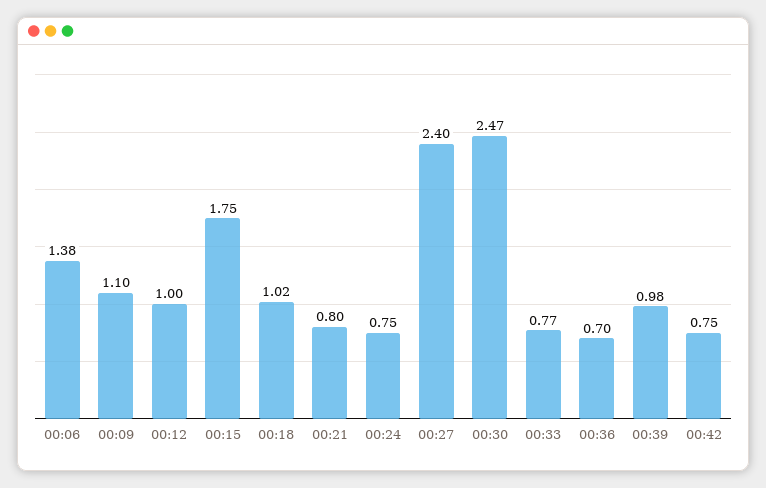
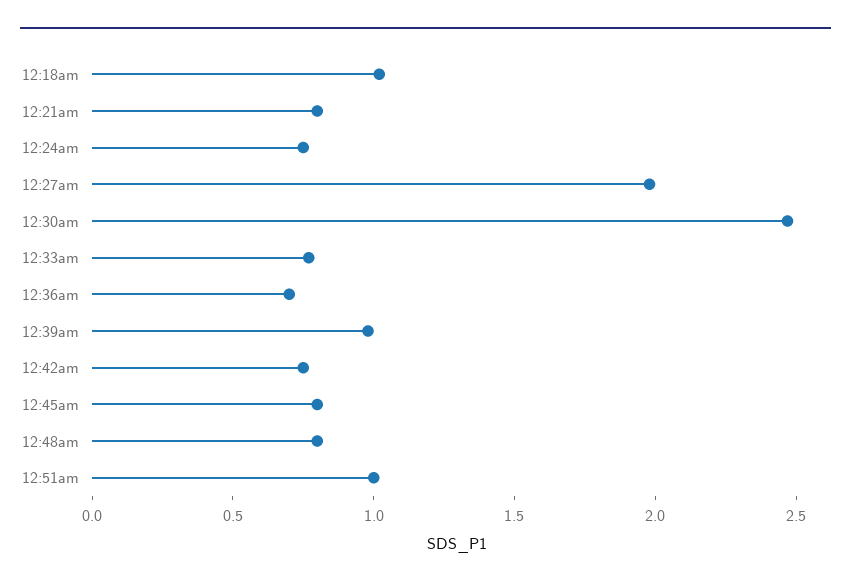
00:06: 1.38 -> none
00:09: 1.1 -> none
00:12: 1 -> none
00:15: 1.75 -> none
00:27: 2.4 -> 2
12:45am: none -> 0.8
12:48am: none -> 0.8
12:51am: none -> 1

